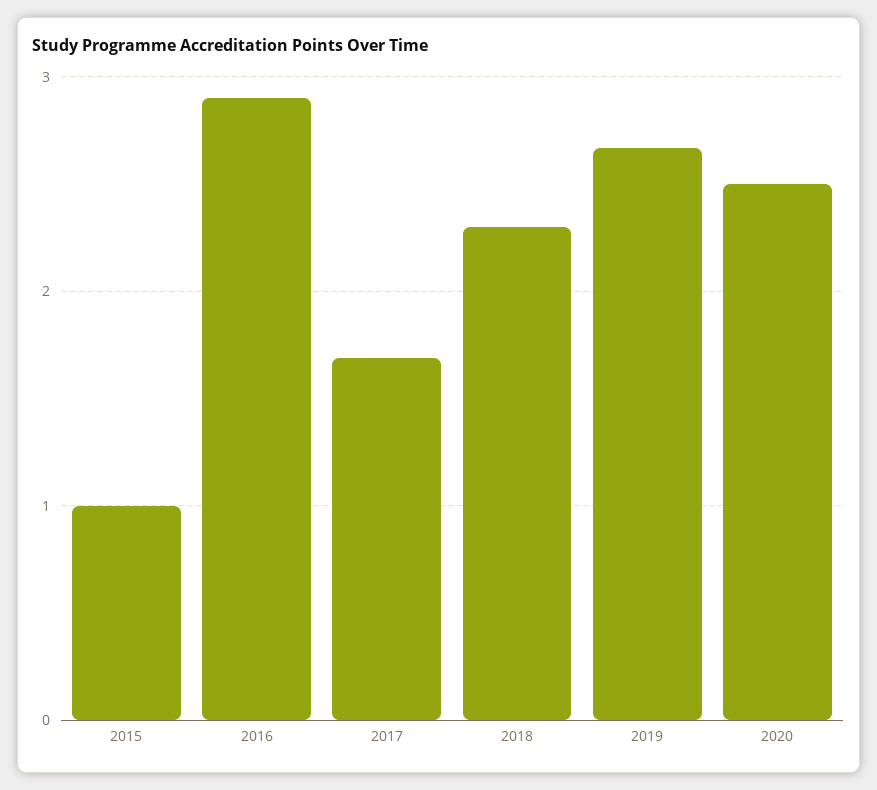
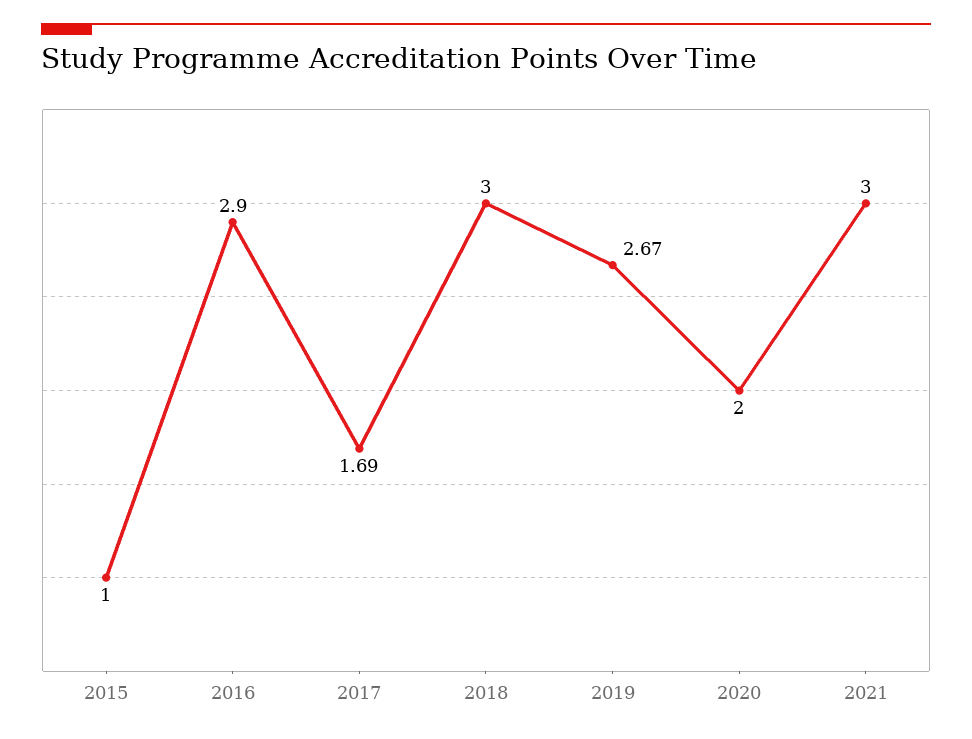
2018: 2.3 -> 3
2020: 2.5 -> 2
2021: none -> 3

